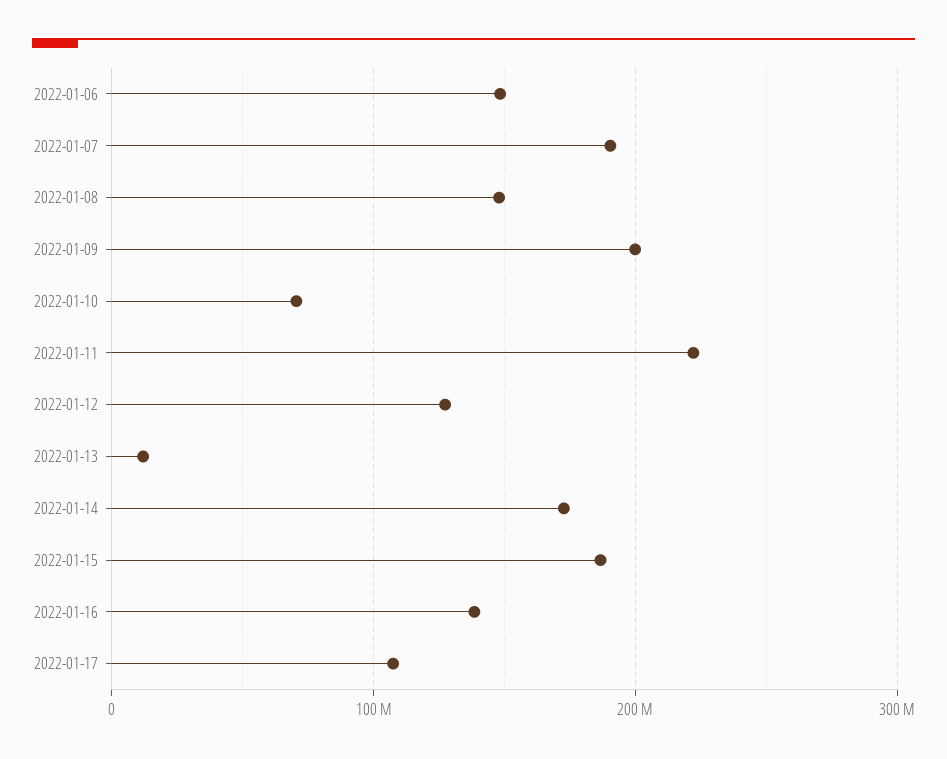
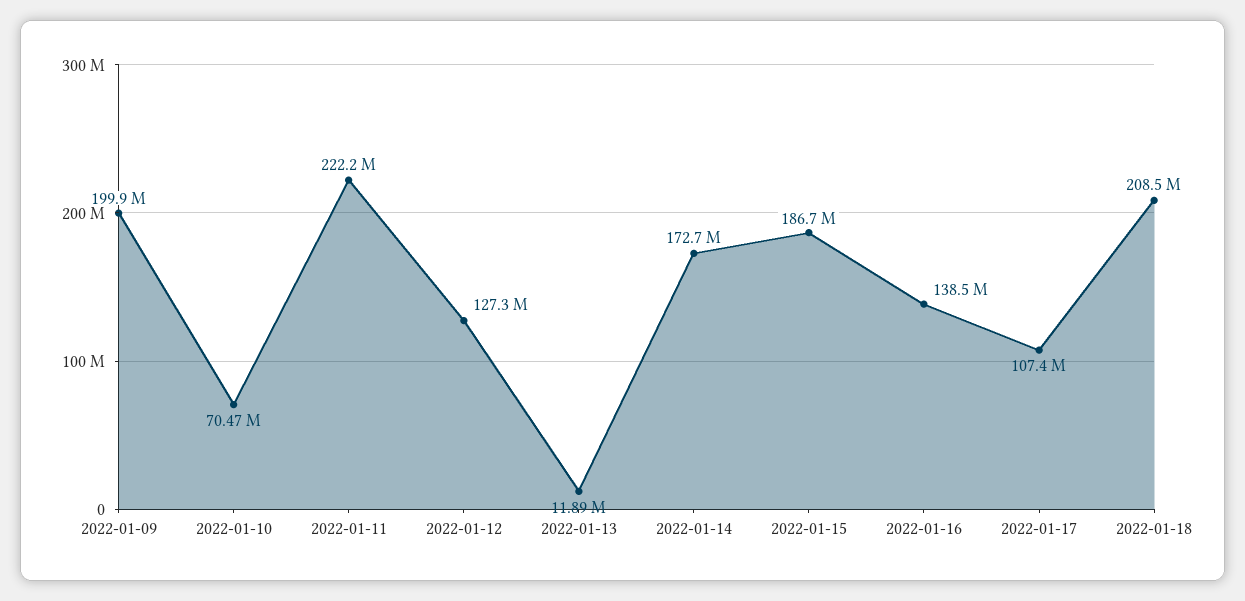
2022-01-06: 150000000 -> none
2022-01-07: 190000000 -> none
2022-01-08: 150000000 -> none
2022-01-18: none -> 208500000

